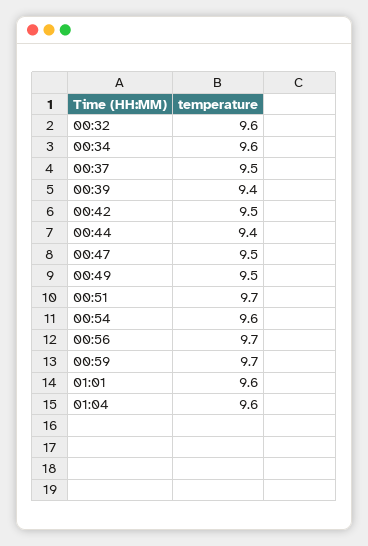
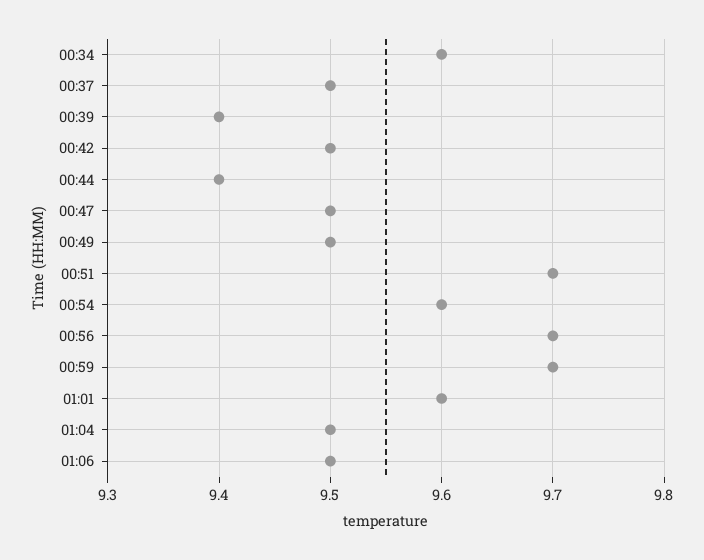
00:32: 9.6 -> none
01:04: 9.6 -> 9.5
01:06: none -> 9.5

